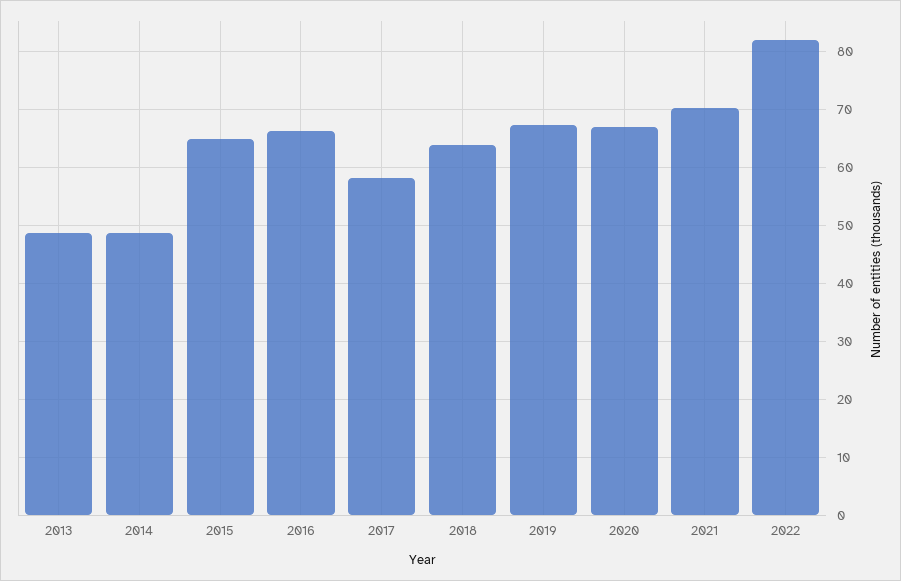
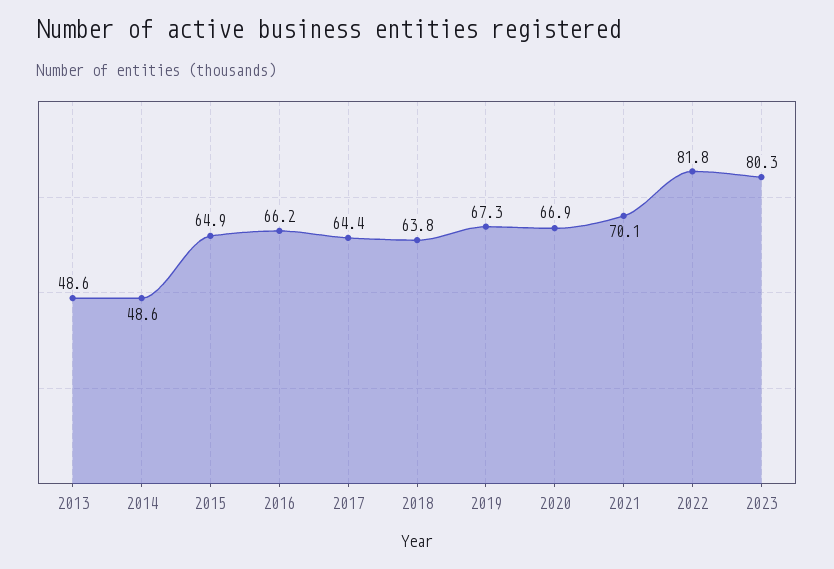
2017: 58 -> 64.4
2023: none -> 80.3

